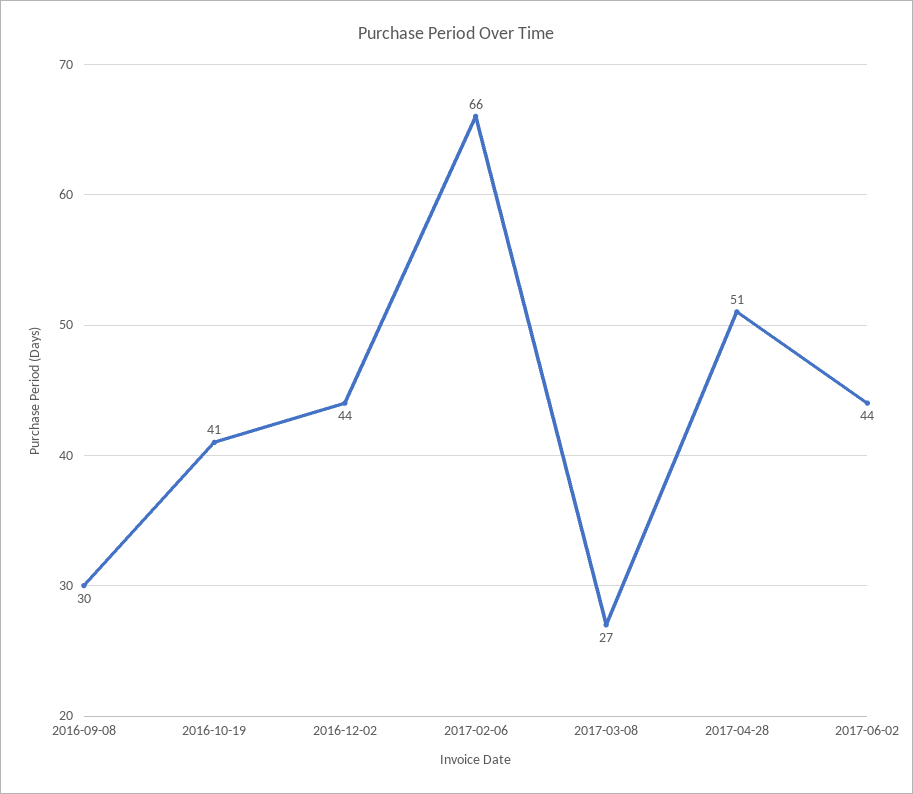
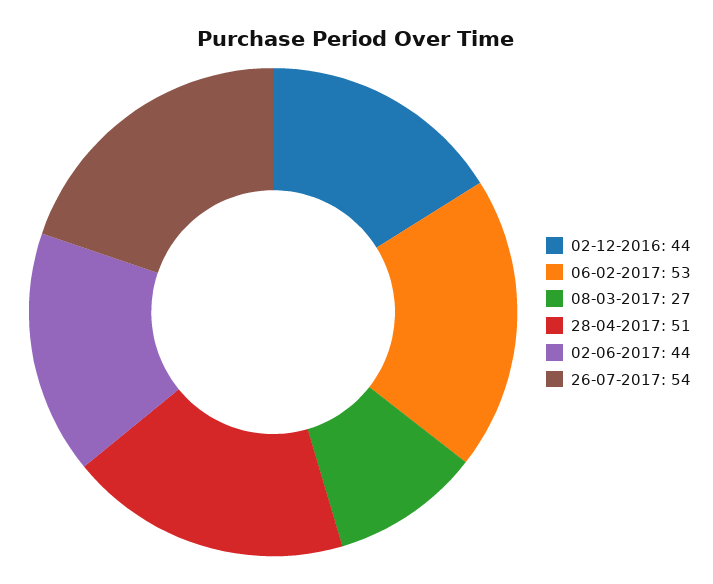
2016-09-08: 30 -> none
2016-10-19: 41 -> none
2017-02-06: 66 -> 53
26-07-2017: none -> 54

